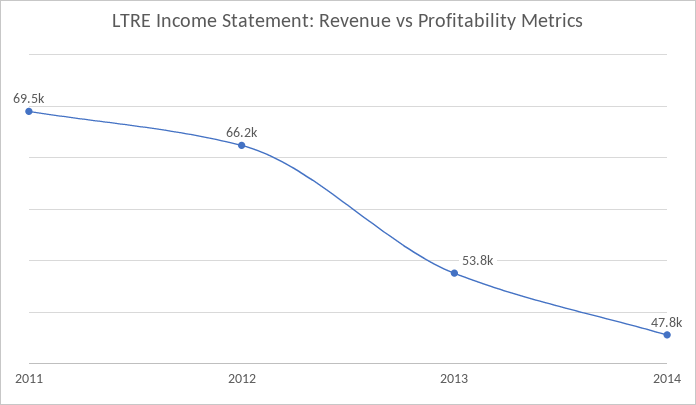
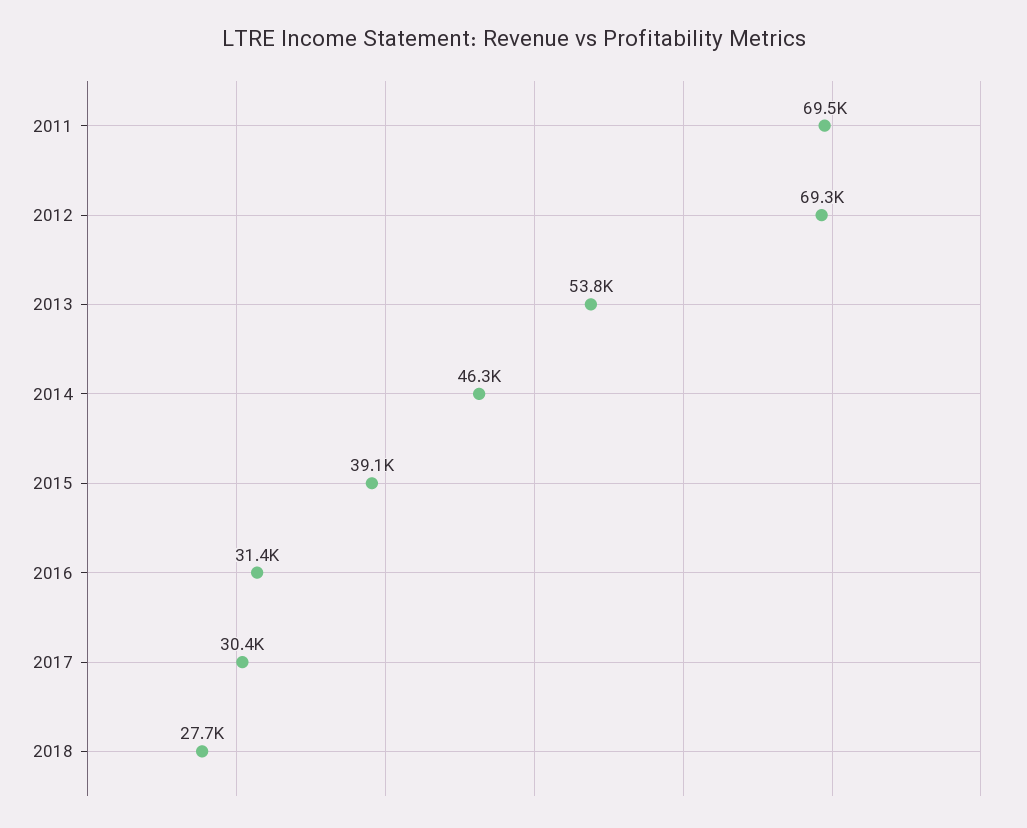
2012: 66200 -> 69300
2014: 47800 -> 46300
2015: none -> 39100
2016: none -> 31400
2017: none -> 30400
2018: none -> 27700

